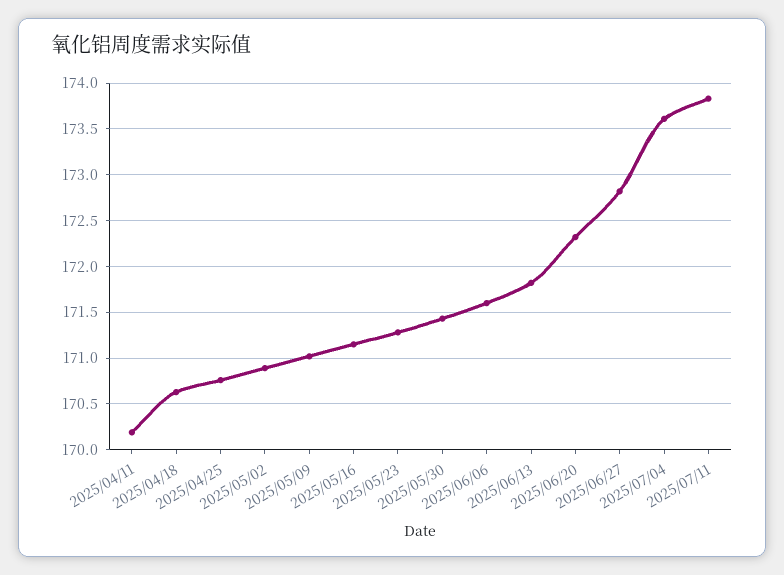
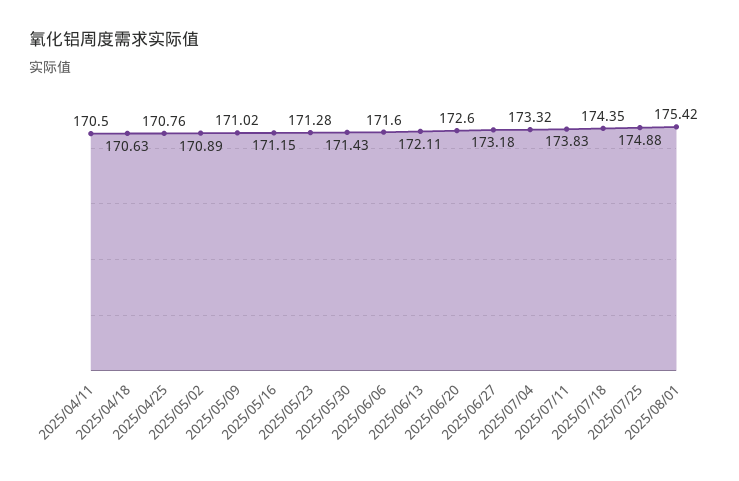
2025/04/11: 170.2 -> 170.5
2025/06/13: 171.8 -> 172.11
2025/06/20: 172.3 -> 172.6
2025/06/27: 172.8 -> 173.18
2025/07/04: 173.6 -> 173.32
2025/07/18: none -> 174.35
2025/07/25: none -> 174.88
2025/08/01: none -> 175.42

